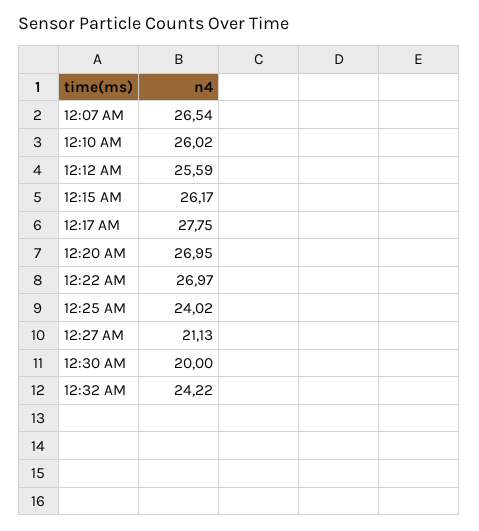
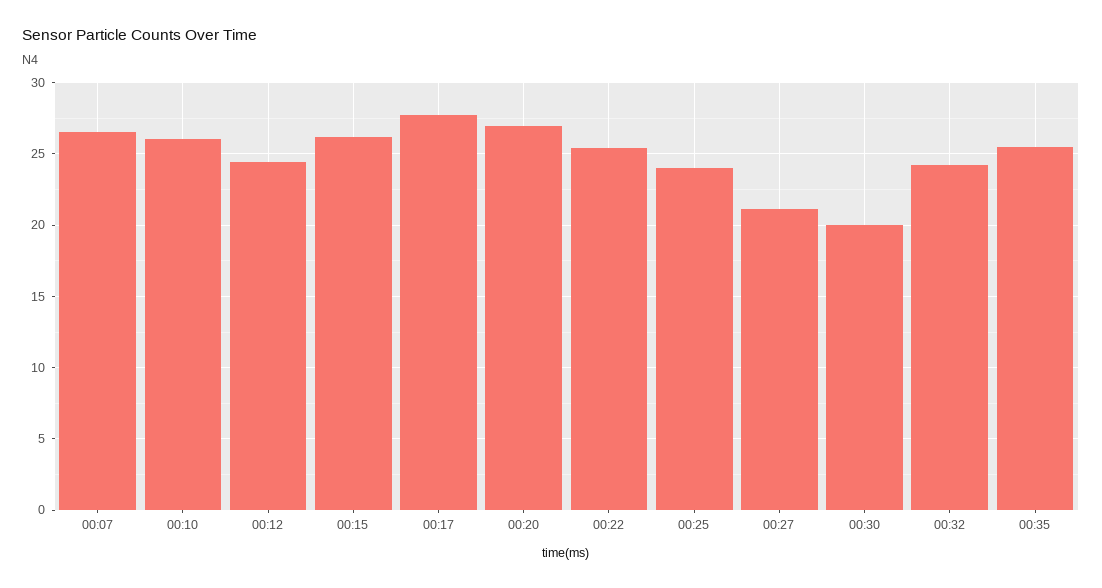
12:12 AM: 25.59 -> 24.5
12:22 AM: 26.97 -> 25.5
00:35: none -> 25.5

